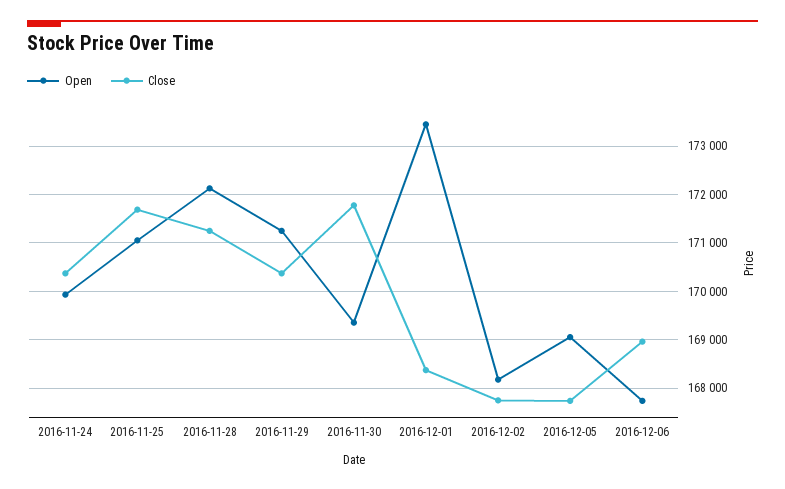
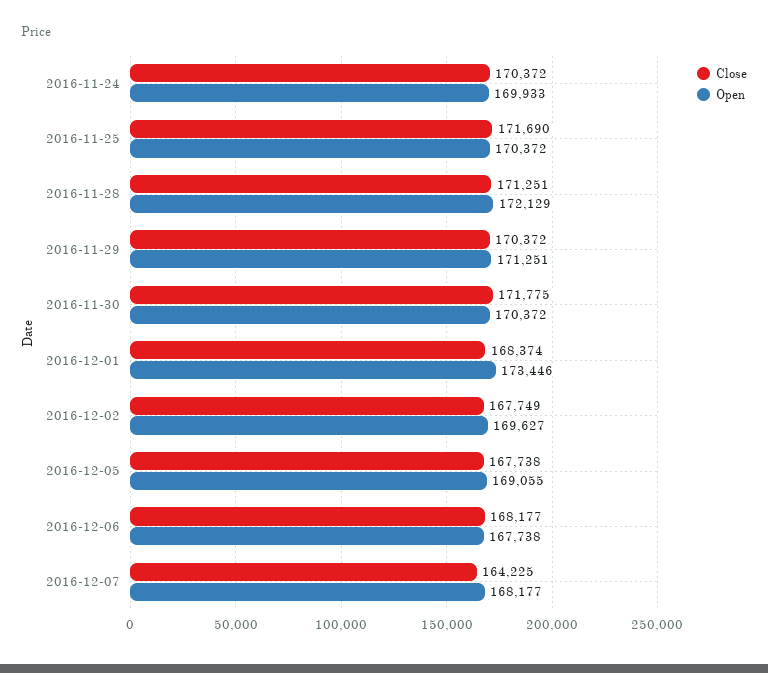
Open, 2016-11-25: 171000 -> 170372
Open, 2016-11-30: 169400 -> 170372
Open, 2016-12-02: 168200 -> 169627
Close, 2016-12-06: 169000 -> 168177
Close, 2016-12-07: none -> 164225
Open, 2016-12-07: none -> 168177

